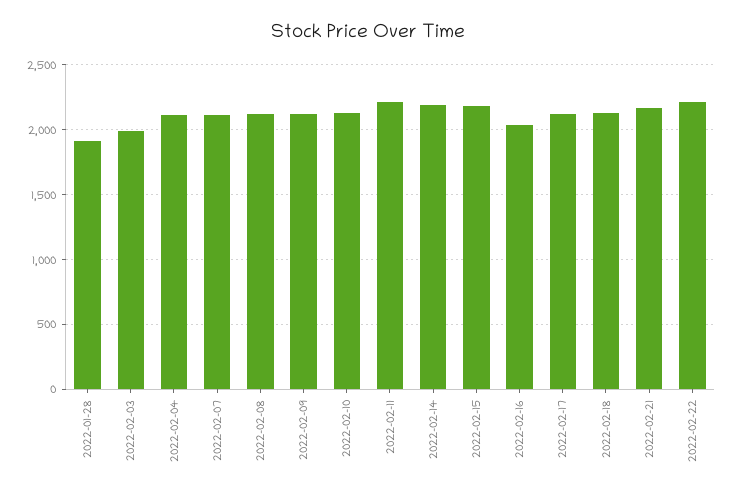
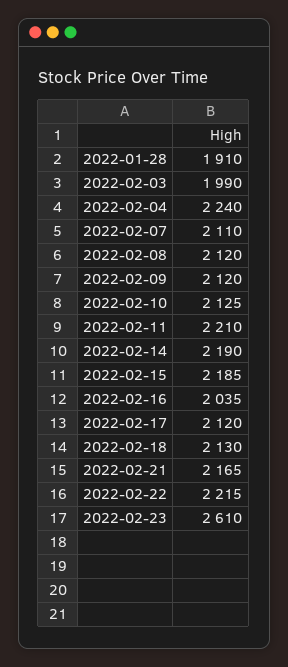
2022-02-04: 2100 -> 2240
2022-02-23: none -> 2610

